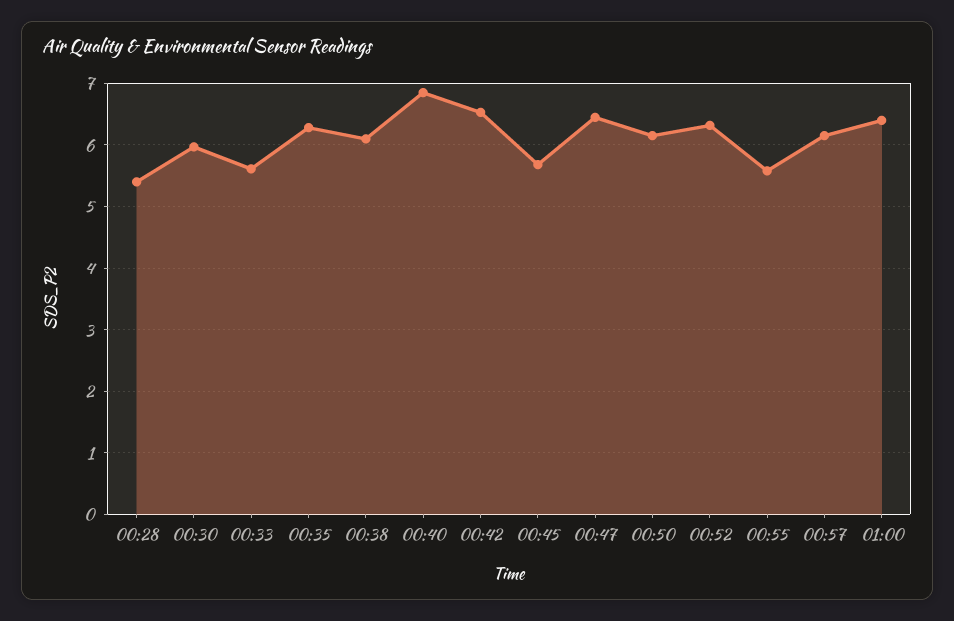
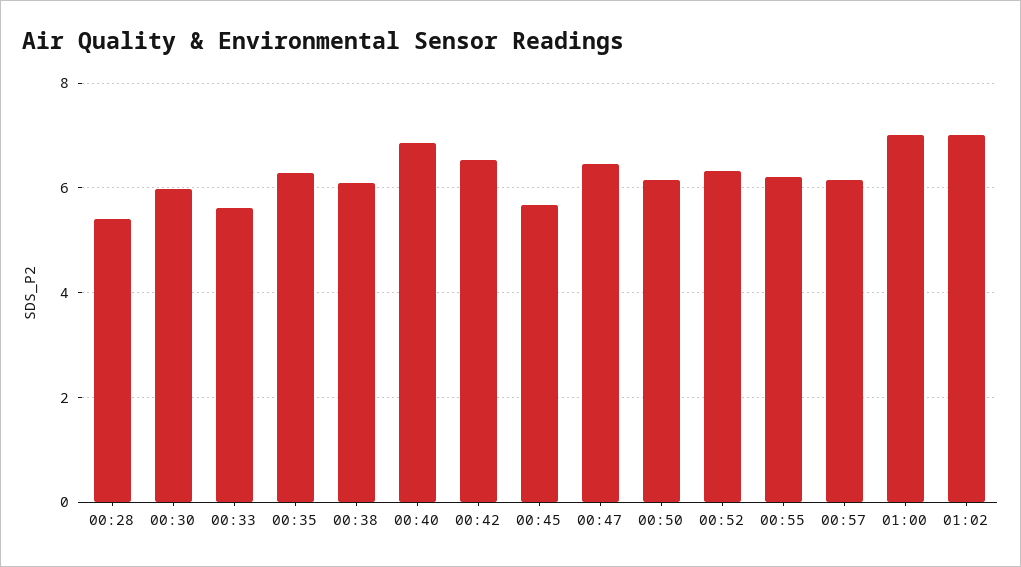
00:55: 5.6 -> 6.2
01:00: 6.4 -> 7
01:02: none -> 7

